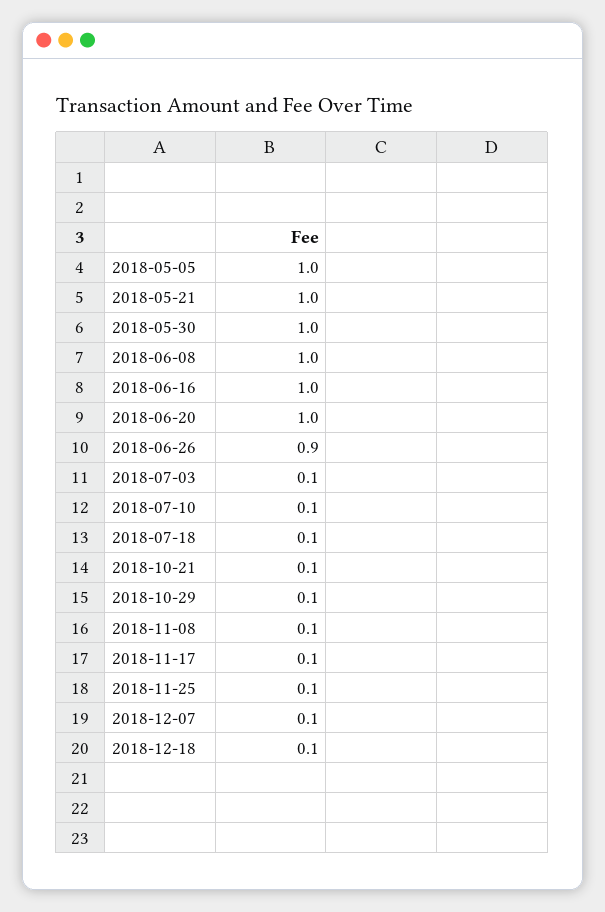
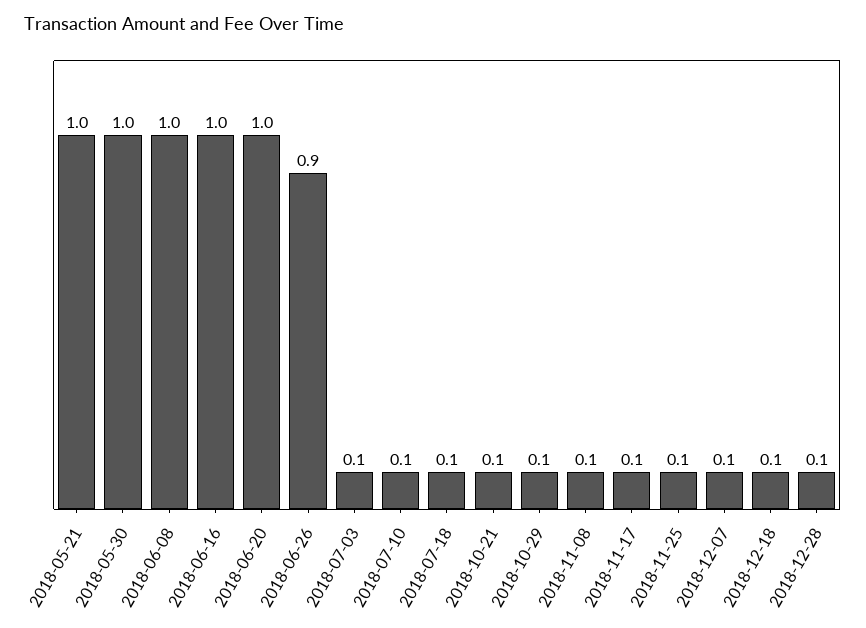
2018-05-05: 1 -> none
2018-12-28: none -> 0.1

